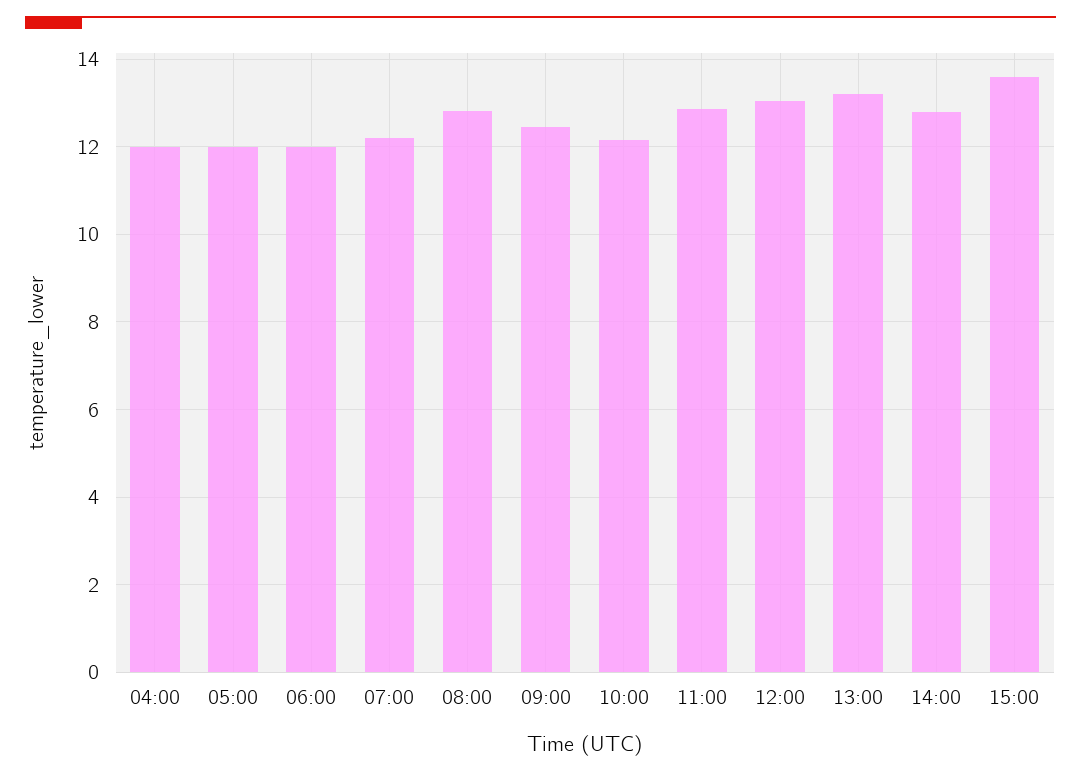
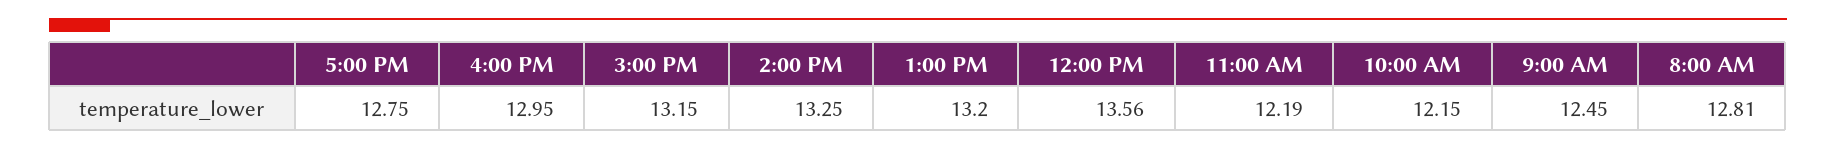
04:00: 12 -> none
05:00: 12 -> none
06:00: 12 -> none
07:00: 12.2 -> none
11:00: 12.8 -> 12.19
12:00: 13 -> 13.56
14:00: 12.8 -> 13.25
15:00: 13.6 -> 13.15
5:00 PM: none -> 12.75
4:00 PM: none -> 12.95

